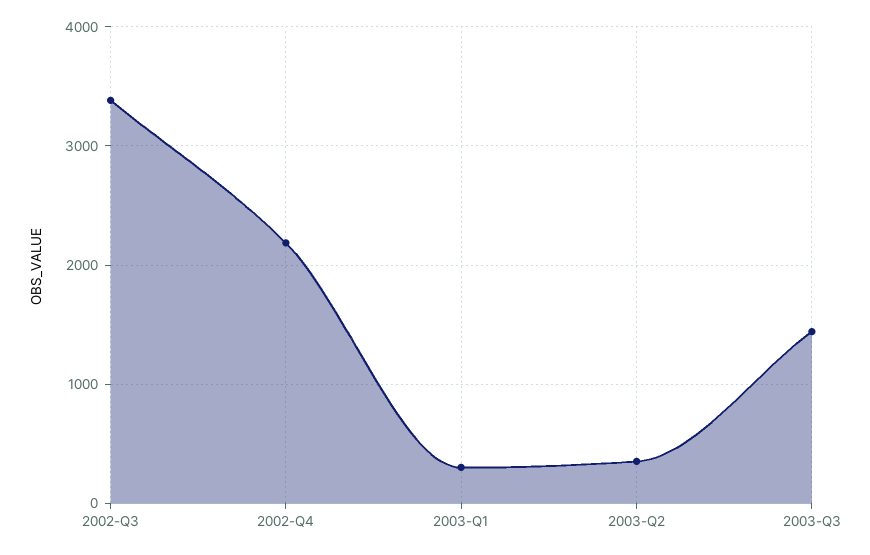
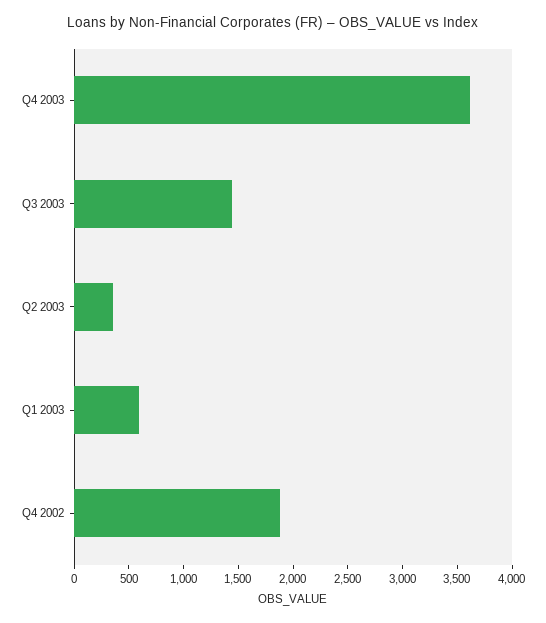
2002-Q3: 3400 -> none
2002-Q4: 2200 -> 1900
2003-Q1: 300 -> 600
Q4 2003: none -> 3600

